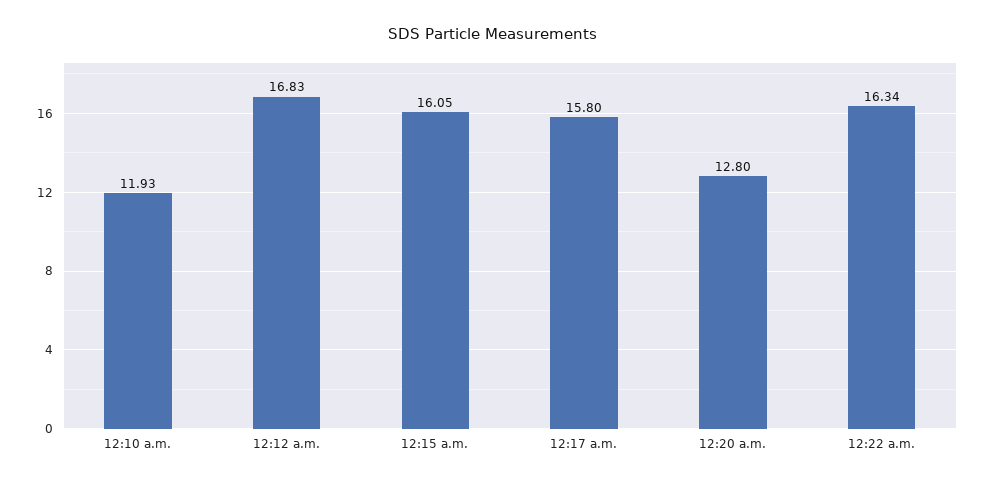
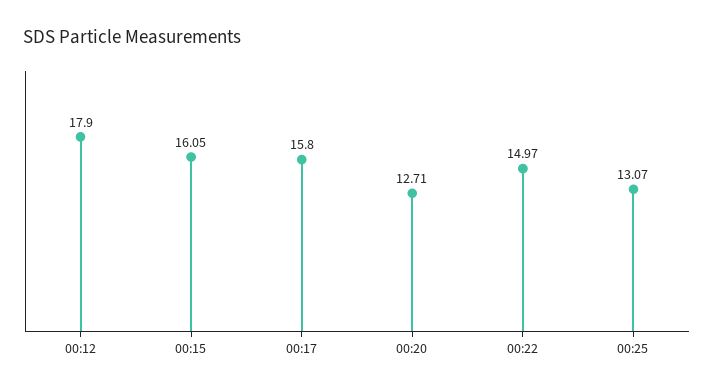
12:10 a.m.: 11.93 -> none
12:12 a.m.: 16.83 -> 17.9
12:20 a.m.: 12.8 -> 12.71
12:22 a.m.: 16.34 -> 14.97
00:25: none -> 13.07

